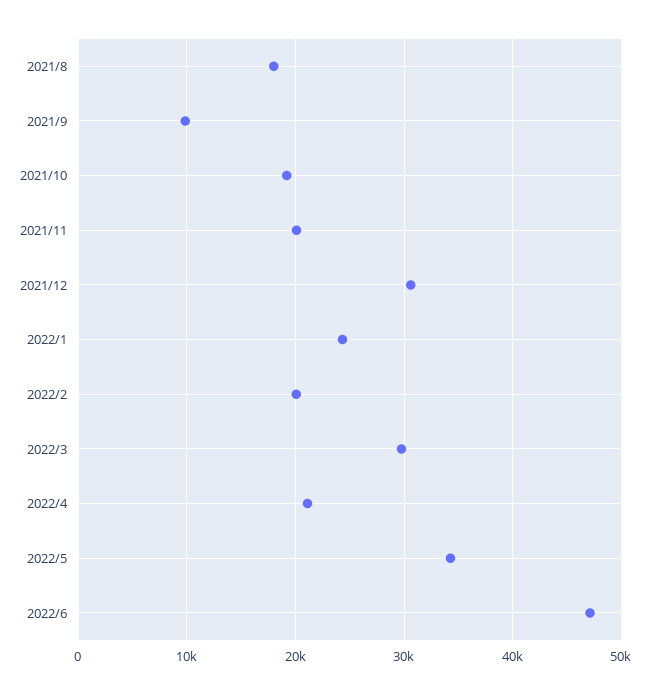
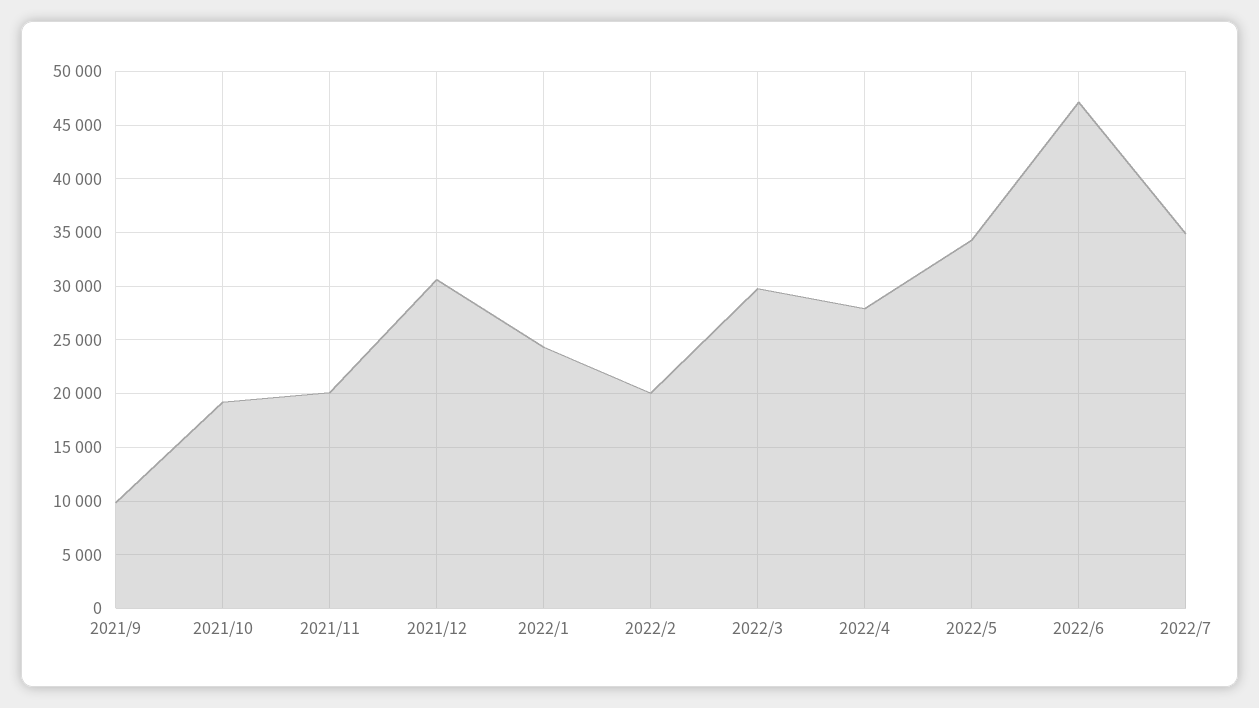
2021/8: 18000 -> none
2022/4: 21000 -> 28000
2022/7: none -> 35000

